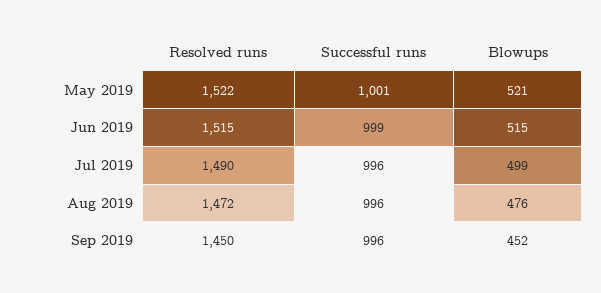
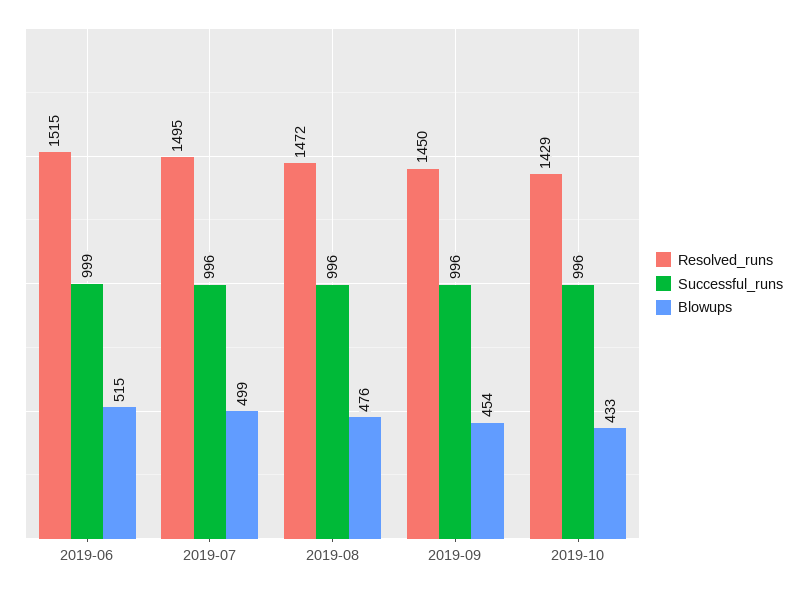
Resolved runs, May 2019: 1522 -> none
Successful runs, May 2019: 1001 -> none
Blowups, May 2019: 521 -> none
Resolved runs, Jul 2019: 1490 -> 1495
Blowups, Sep 2019: 452 -> 454
Resolved runs, 2019-10: none -> 1429
Successful runs, 2019-10: none -> 996
Blowups, 2019-10: none -> 433

